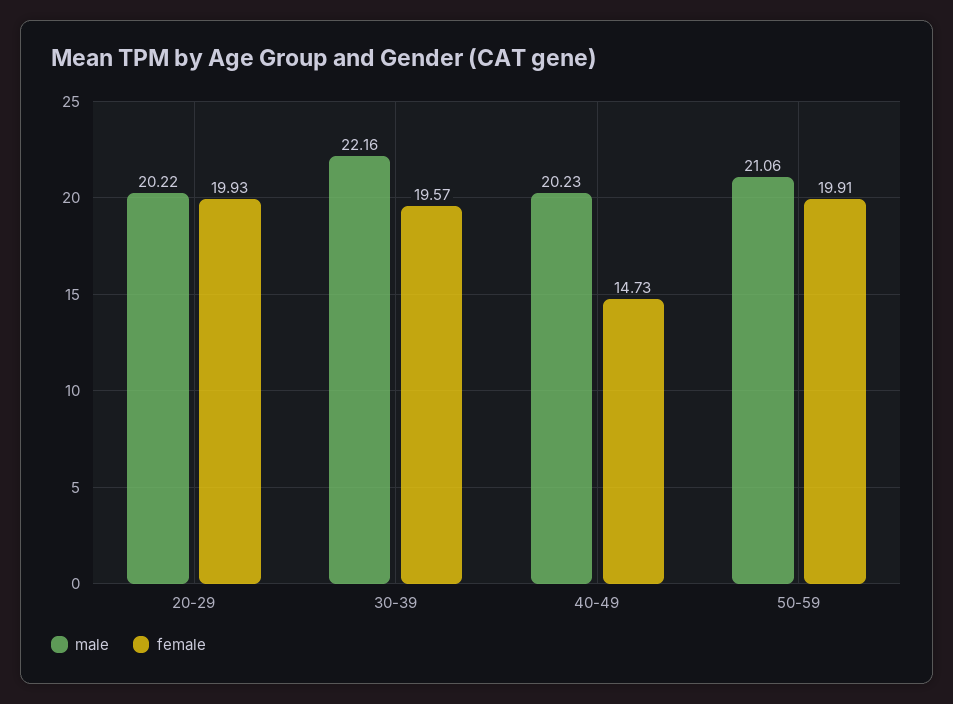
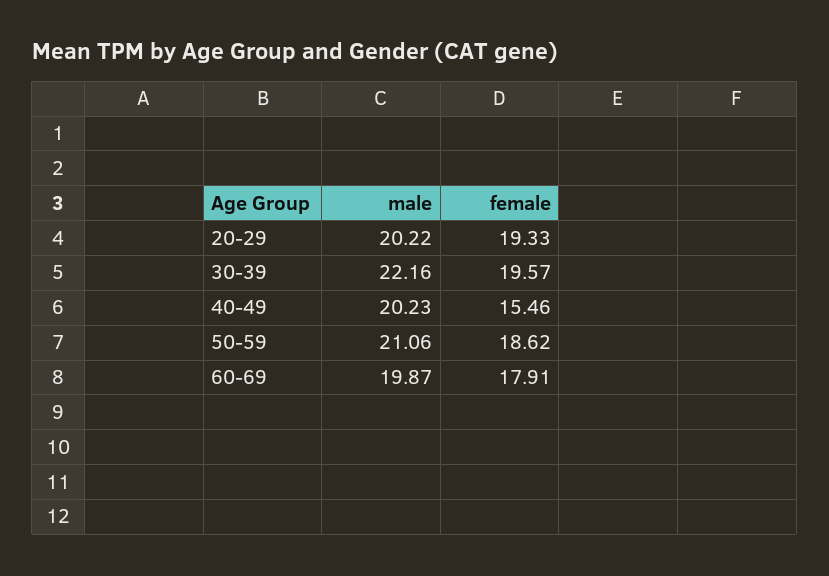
female, 20-29: 19.93 -> 19.33
female, 40-49: 14.73 -> 15.46
female, 50-59: 19.91 -> 18.62
male, 60-69: none -> 19.87
female, 60-69: none -> 17.91

